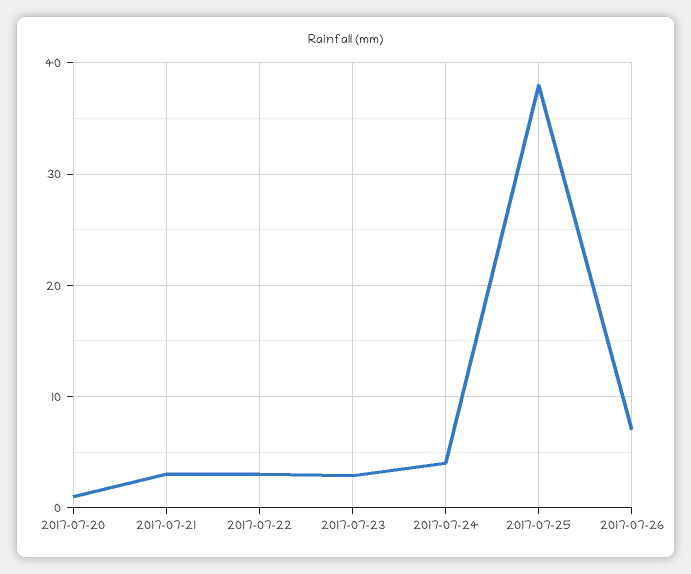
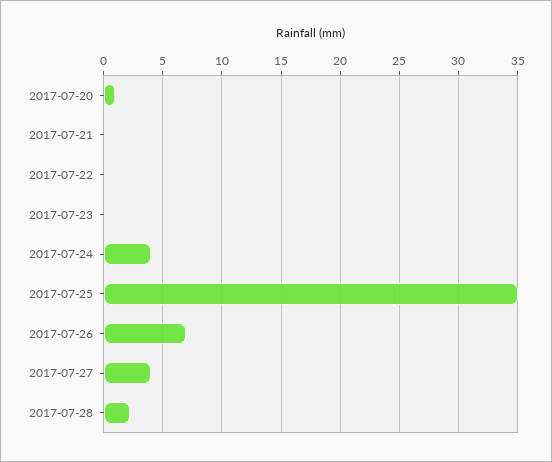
2017-07-21: 3 -> 0
2017-07-22: 3 -> 0
2017-07-23: 3 -> 0
2017-07-25: 38 -> 35
2017-07-27: none -> 4
2017-07-28: none -> 2

